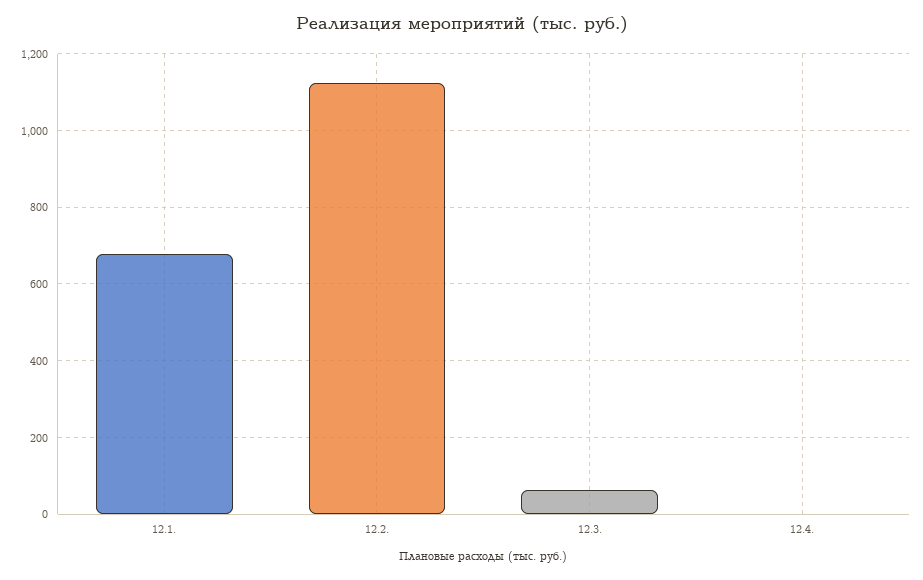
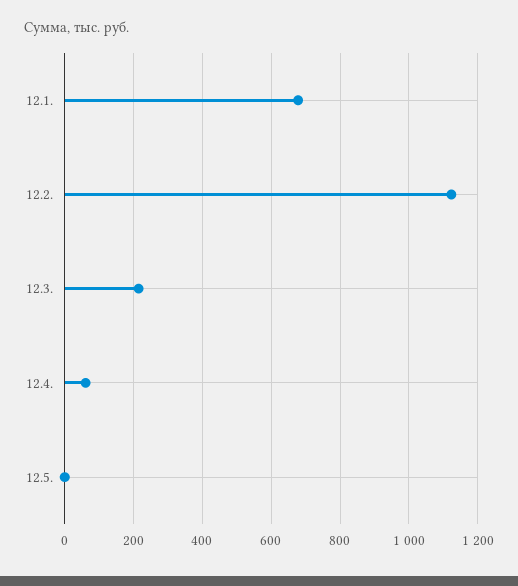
12.3.: 60 -> 220
12.4.: 0 -> 60
12.5.: none -> 0

